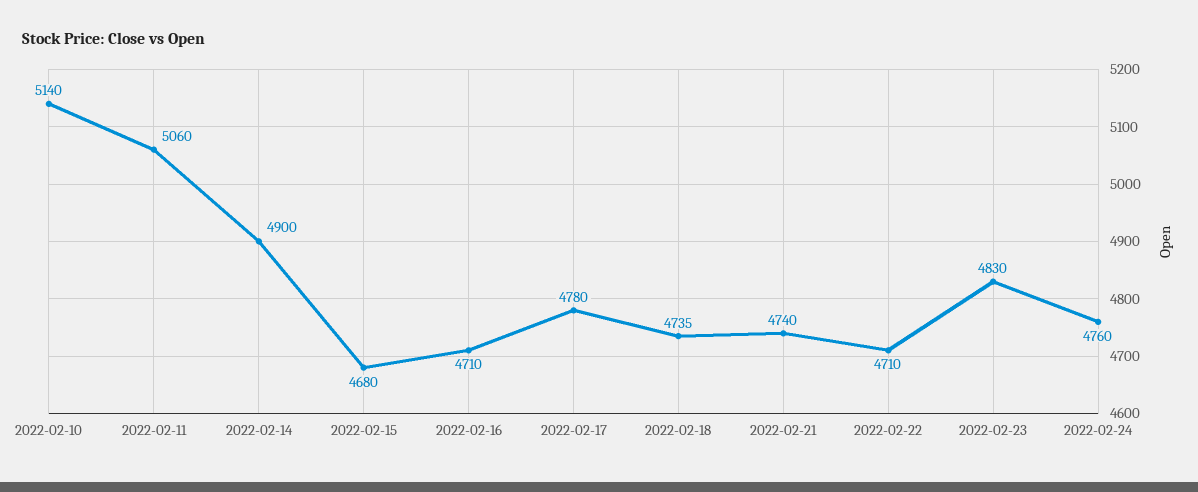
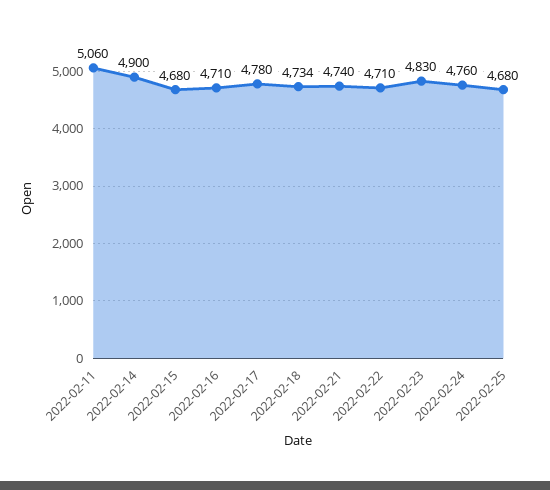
2022-02-10: 5140 -> none
2022-02-18: 4735 -> 4734
2022-02-25: none -> 4680

